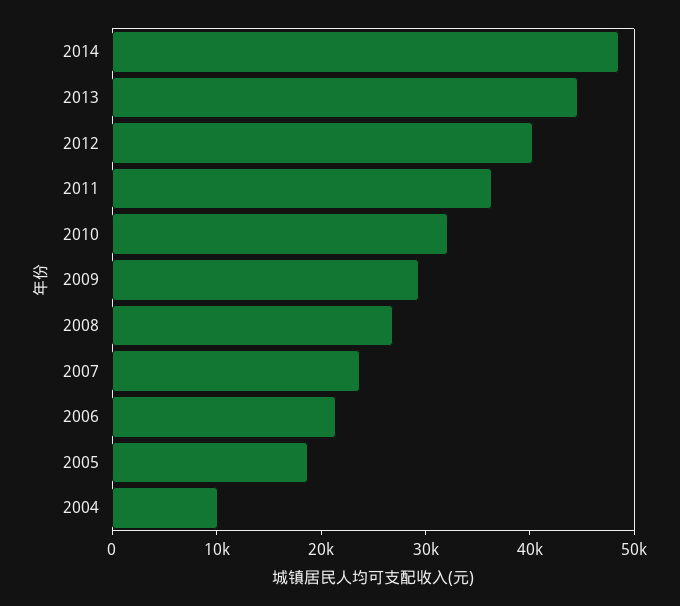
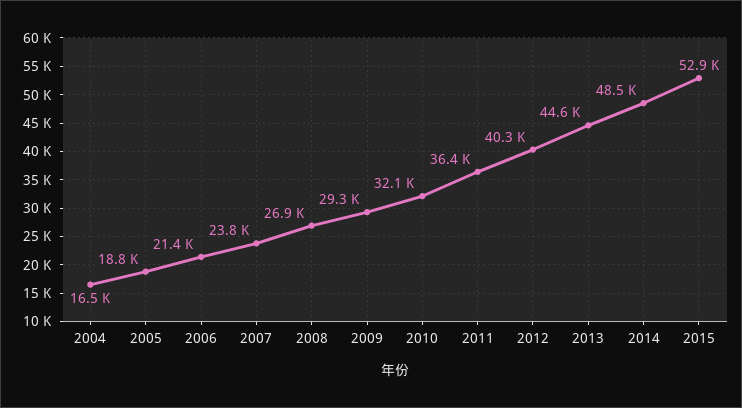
2004: 10000 -> 16500
2015: none -> 52900

